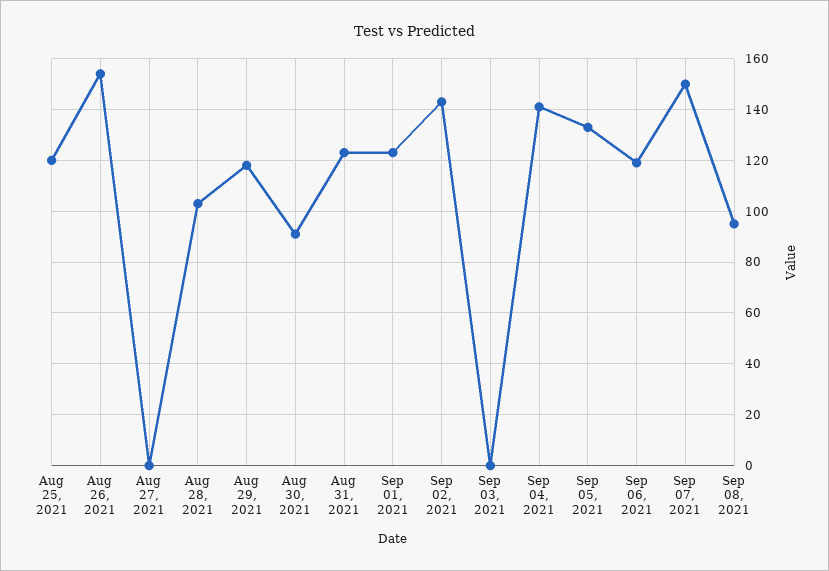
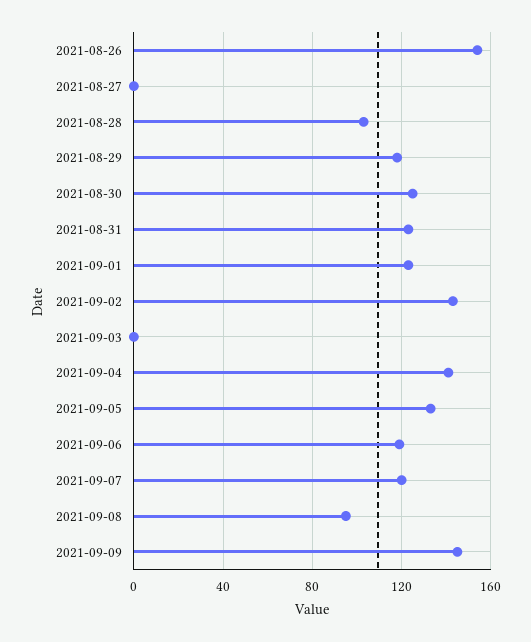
Aug 25, 2021: 120 -> none
Aug 30, 2021: 90 -> 125
Sep 07, 2021: 150 -> 120
2021-09-09: none -> 145

